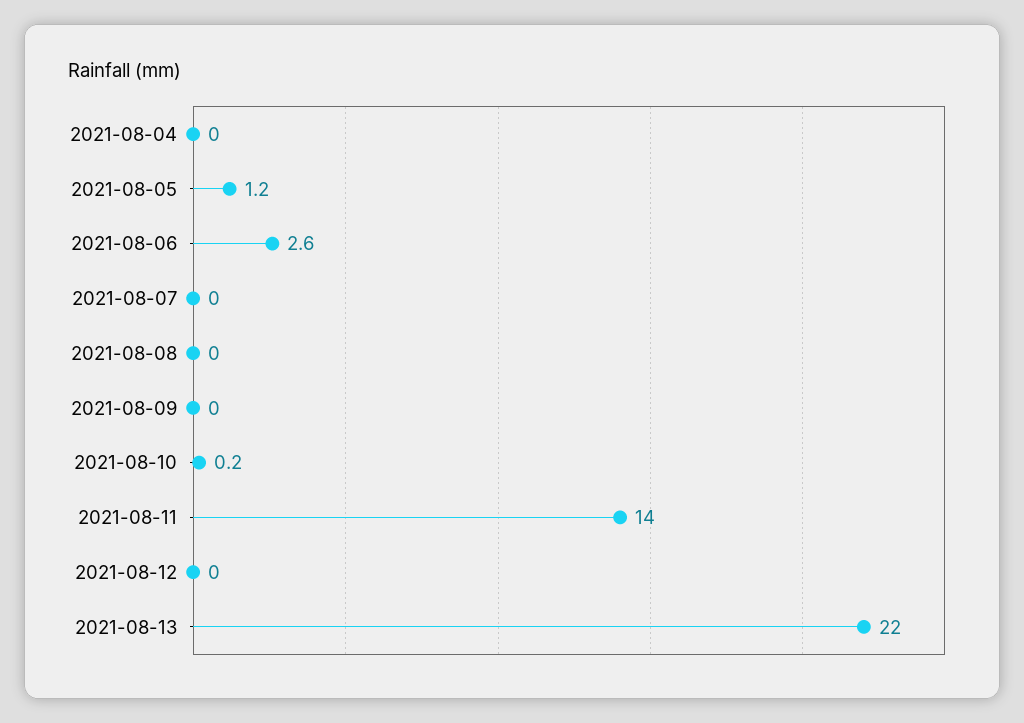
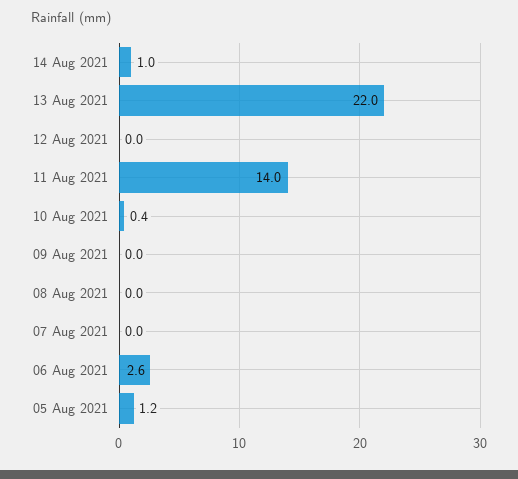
2021-08-04: 0 -> none
2021-08-10: 0.2 -> 0.4
14 Aug 2021: none -> 1

